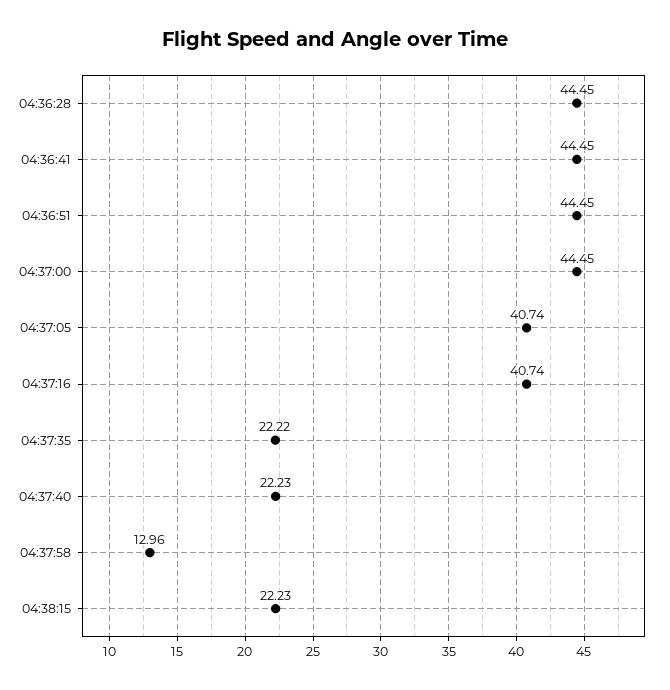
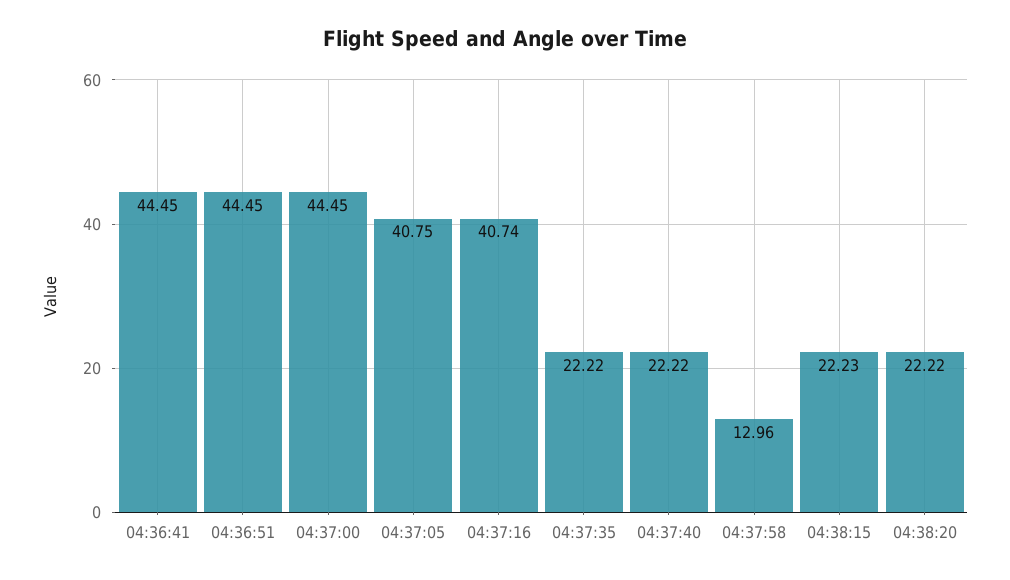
04:36:28: 44.45 -> none
04:37:05: 40.74 -> 40.75
04:37:40: 22.23 -> 22.22
04:38:20: none -> 22.22

